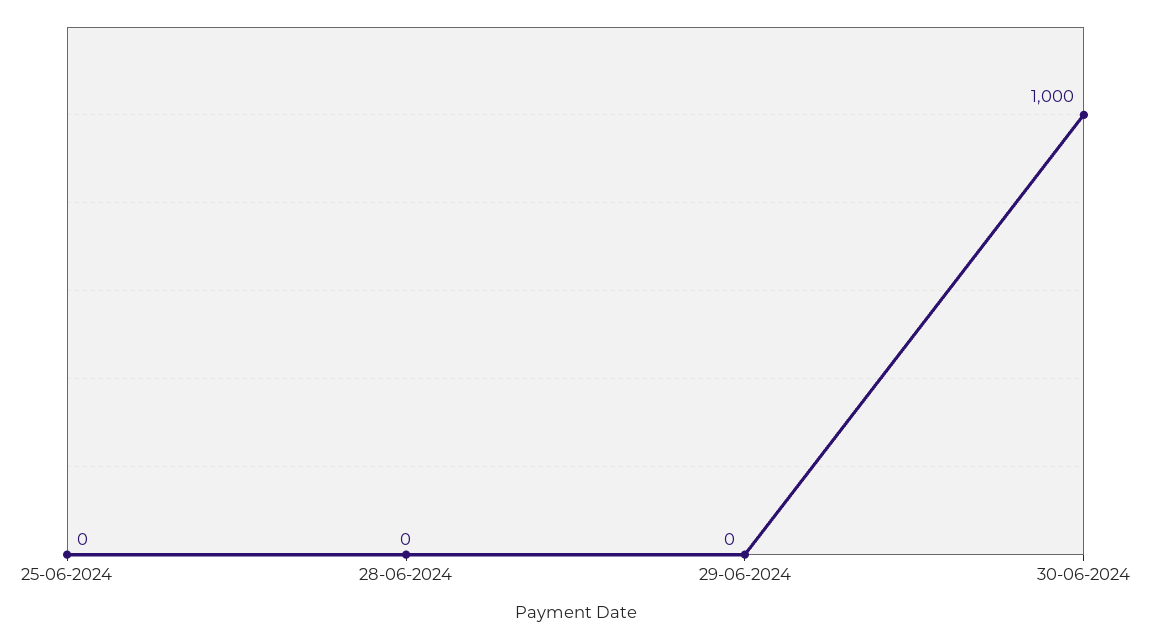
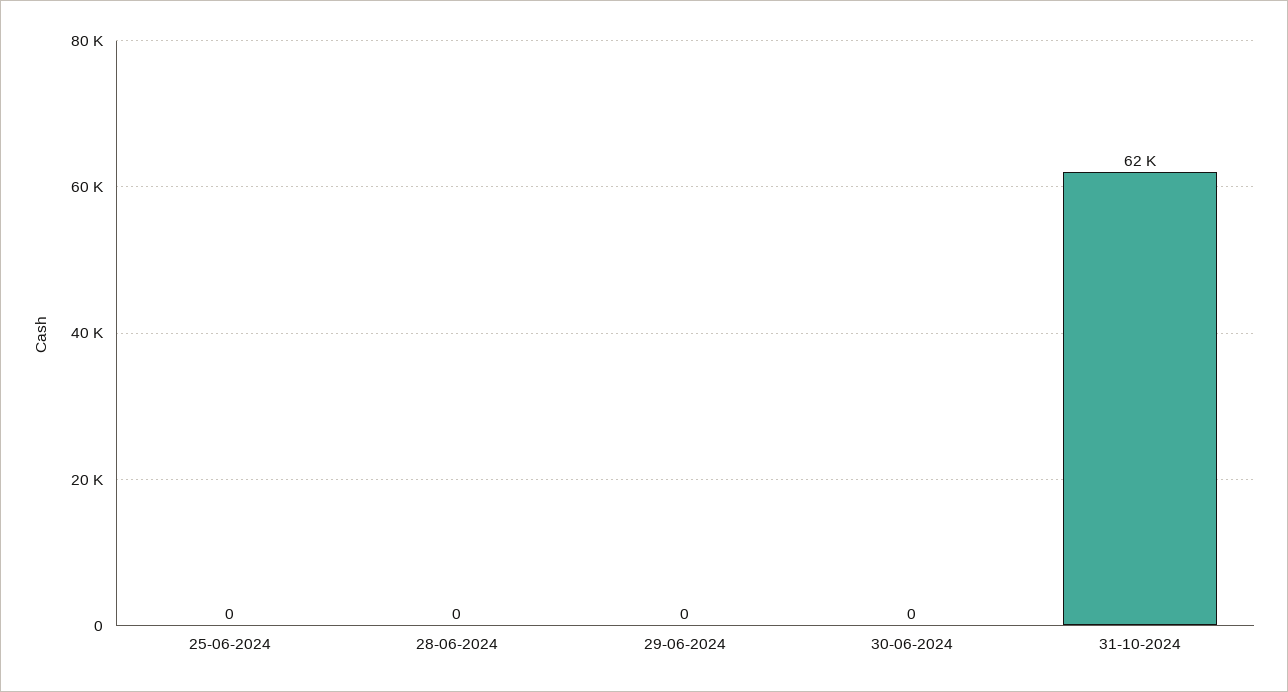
30-06-2024: 1000 -> 0
31-10-2024: none -> 62000

